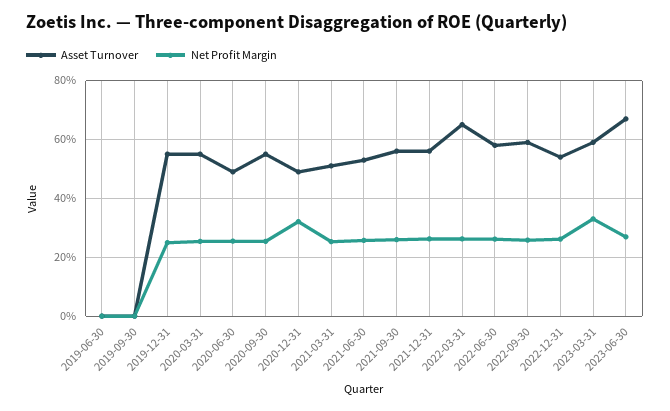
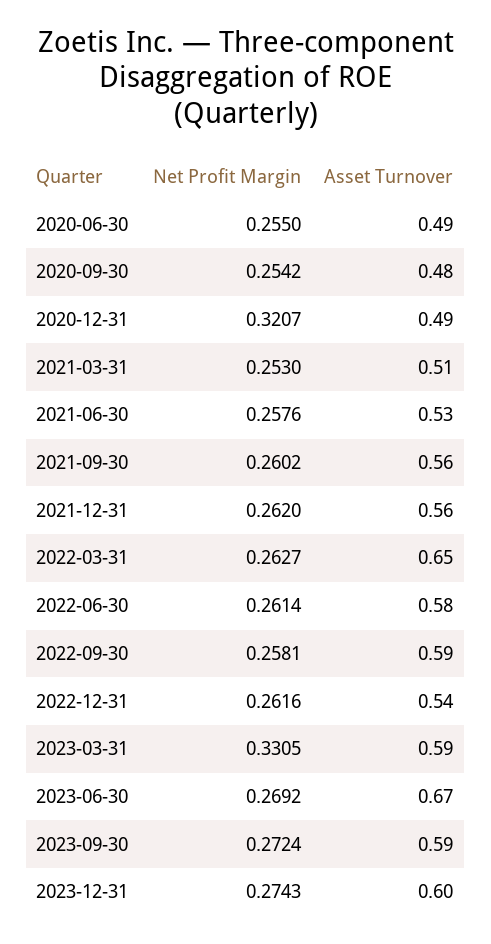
Asset Turnover, 2019-06-30: 0 -> none
Net Profit Margin, 2019-06-30: 0 -> none
Asset Turnover, 2019-09-30: 0 -> none
Net Profit Margin, 2019-09-30: 0 -> none
Asset Turnover, 2019-12-31: 0.55 -> none
Net Profit Margin, 2019-12-31: 0.25 -> none
Asset Turnover, 2020-03-31: 0.55 -> none
Net Profit Margin, 2020-03-31: 0.25 -> none
Asset Turnover, 2020-09-30: 0.55 -> 0.48
Net Profit Margin, 2023-09-30: none -> 0.2724
Asset Turnover, 2023-09-30: none -> 0.59
Net Profit Margin, 2023-12-31: none -> 0.2743
Asset Turnover, 2023-12-31: none -> 0.6

